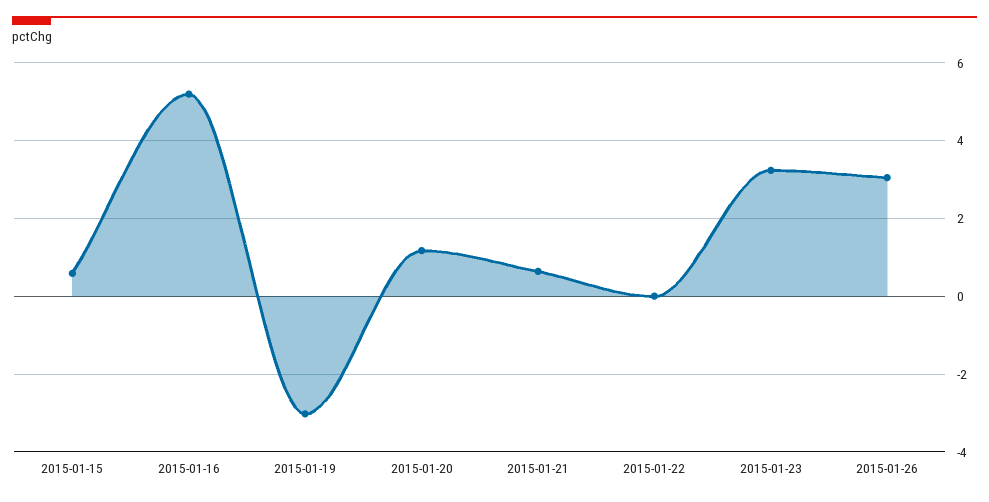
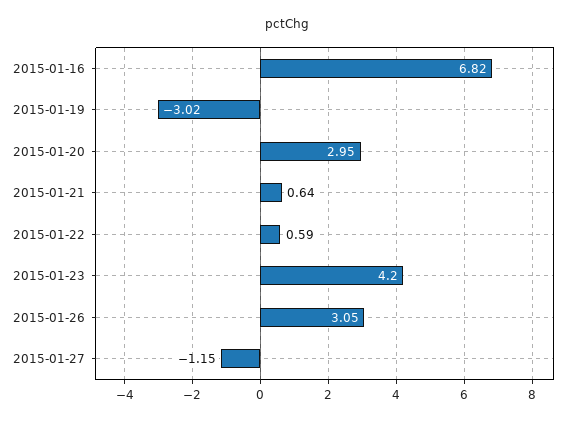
2015-01-15: 0.6 -> none
2015-01-16: 5.2 -> 6.82
2015-01-20: 1.2 -> 2.95
2015-01-22: 0 -> 0.59
2015-01-23: 3.2 -> 4.2
2015-01-27: none -> -1.15

